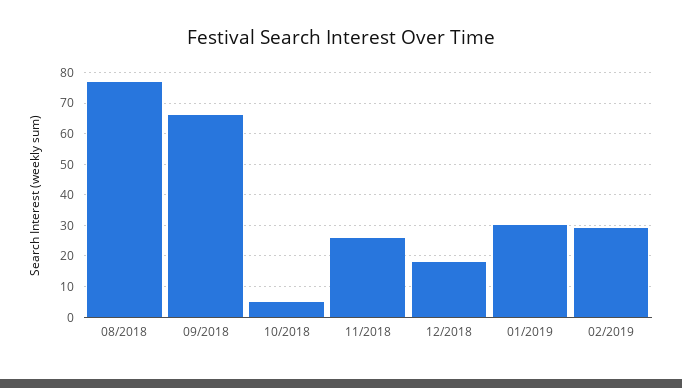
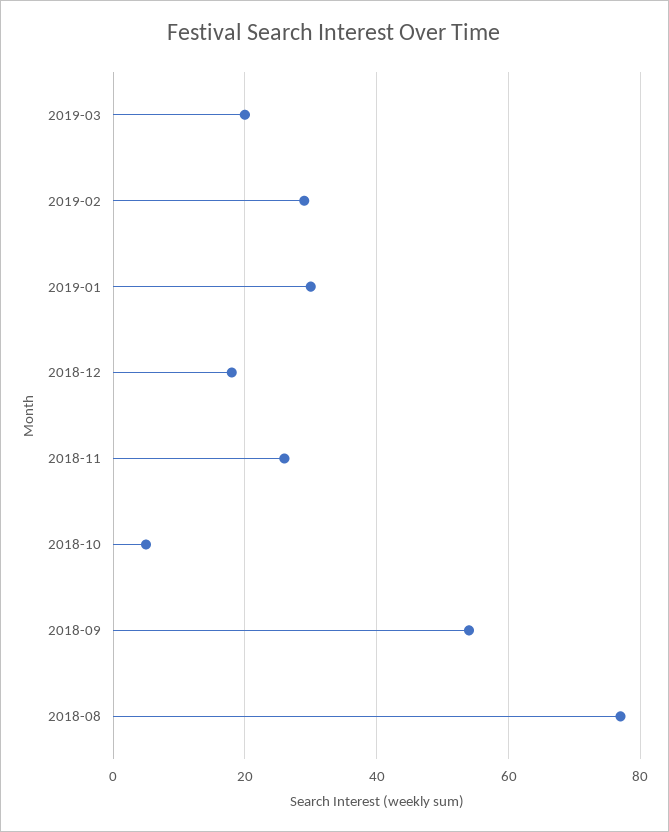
09/2018: 65 -> 55
2019-03: none -> 20

